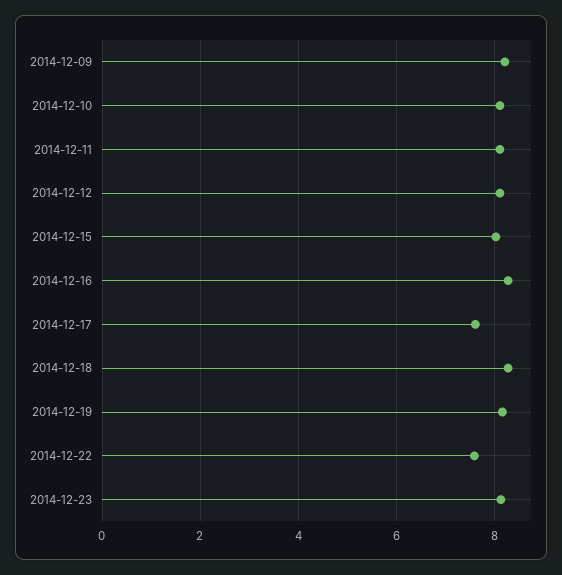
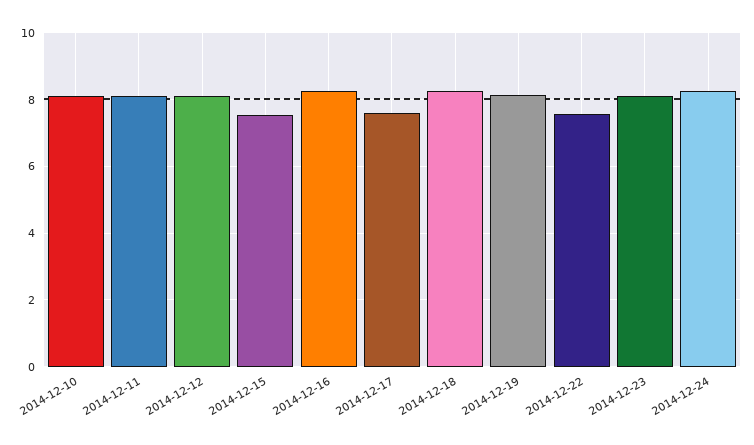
2014-12-09: 8.2 -> none
2014-12-15: 8 -> 7.6
2014-12-24: none -> 8.2

